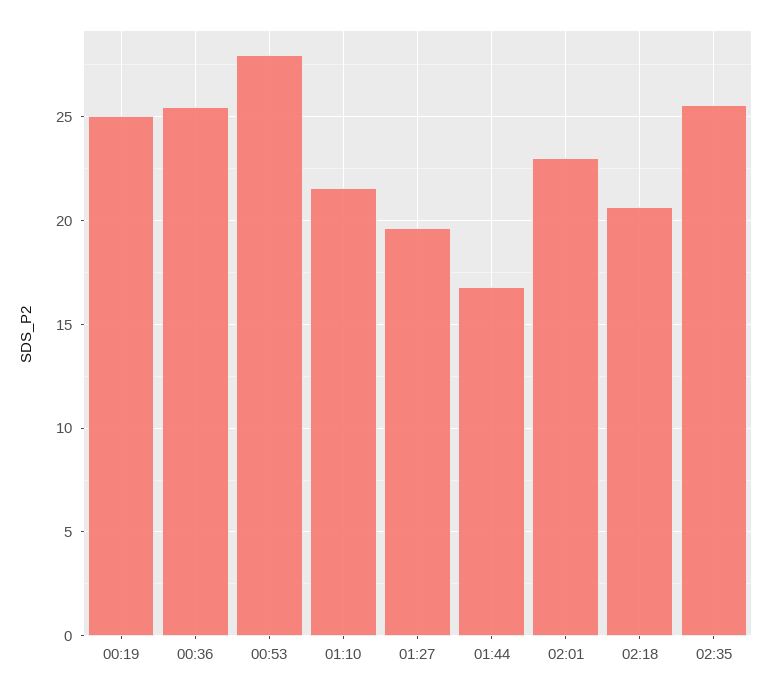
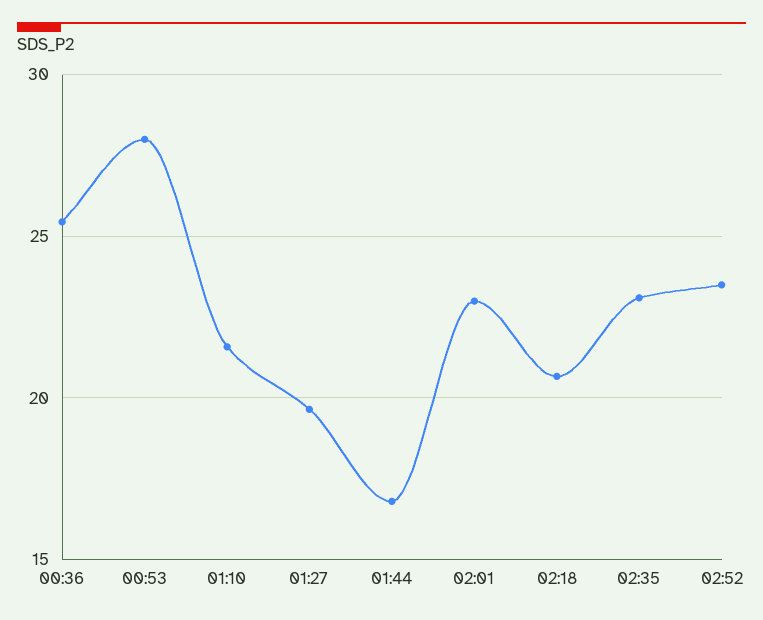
00:19: 25 -> none
02:35: 25.5 -> 23
02:52: none -> 23.5

